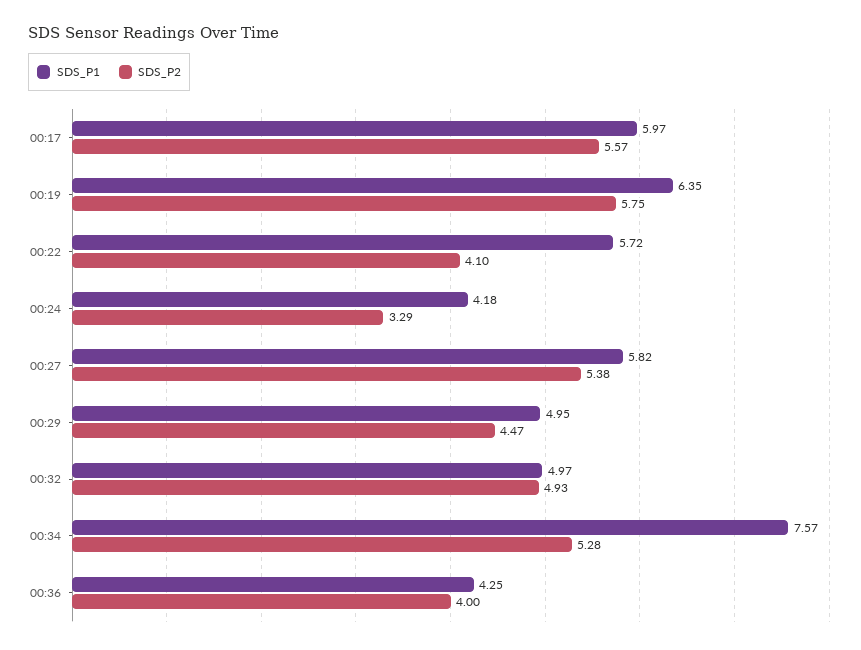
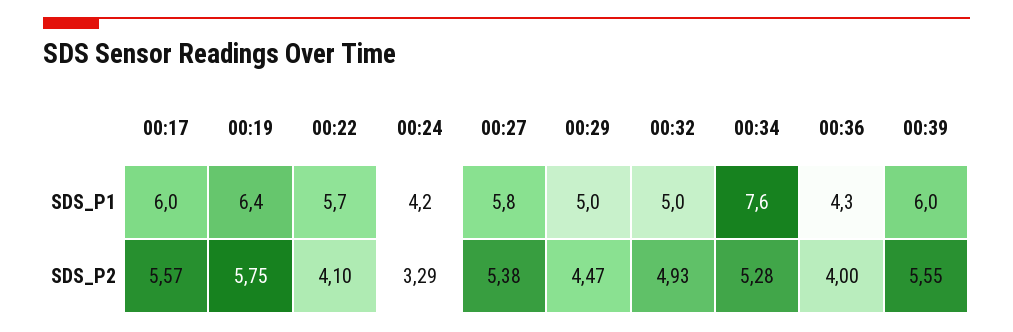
SDS_P1, 00:39: none -> 6
SDS_P2, 00:39: none -> 5.55

